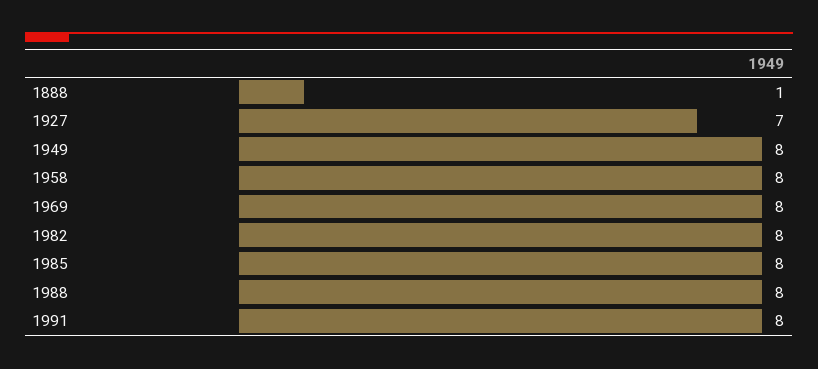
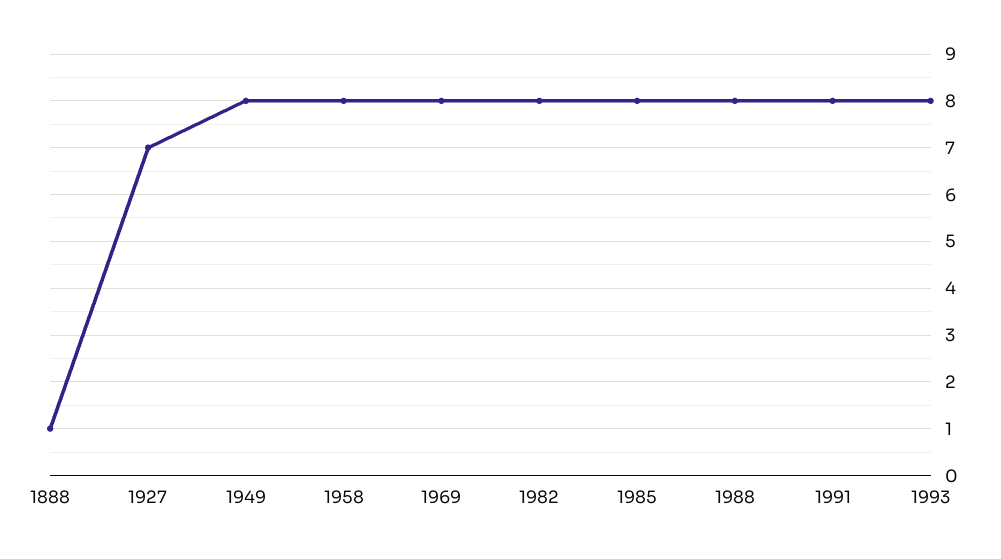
1993: none -> 8

